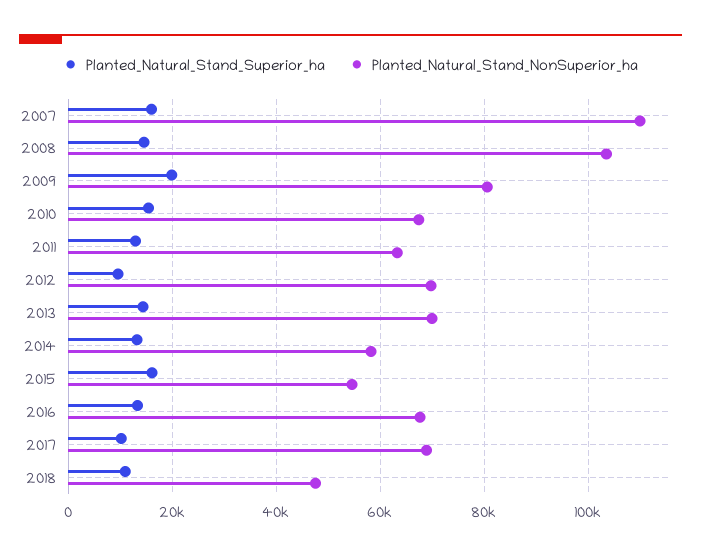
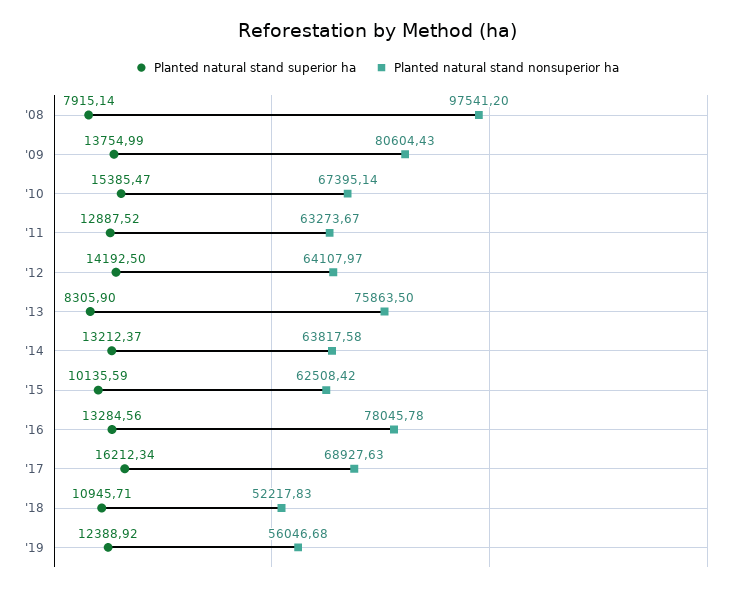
Planted_Natural_Stand_Superior_ha, 2007: 16000 -> none
Planted_Natural_Stand_NonSuperior_ha, 2007: 110000 -> none
Planted_Natural_Stand_Superior_ha, 2008: 14000 -> 7915.14
Planted_Natural_Stand_NonSuperior_ha, 2008: 104000 -> 97541.2
Planted_Natural_Stand_Superior_ha, 2009: 20000 -> 13754.99
Planted_Natural_Stand_Superior_ha, 2012: 10000 -> 14192.5
Planted_Natural_Stand_NonSuperior_ha, 2012: 70000 -> 64107.97
Planted_Natural_Stand_Superior_ha, 2013: 14000 -> 8305.9
Planted_Natural_Stand_NonSuperior_ha, 2013: 70000 -> 75863.5
Planted_Natural_Stand_NonSuperior_ha, 2014: 58000 -> 63817.58
Planted_Natural_Stand_Superior_ha, 2015: 16000 -> 10135.59
Planted_Natural_Stand_NonSuperior_ha, 2015: 54000 -> 62508.42
Planted_Natural_Stand_NonSuperior_ha, 2016: 68000 -> 78045.78
Planted_Natural_Stand_Superior_ha, 2017: 10000 -> 16212.34
Planted_Natural_Stand_NonSuperior_ha, 2018: 48000 -> 52217.83
Planted_Natural_Stand_Superior_ha, '19: none -> 12388.92
Planted_Natural_Stand_NonSuperior_ha, '19: none -> 56046.68

